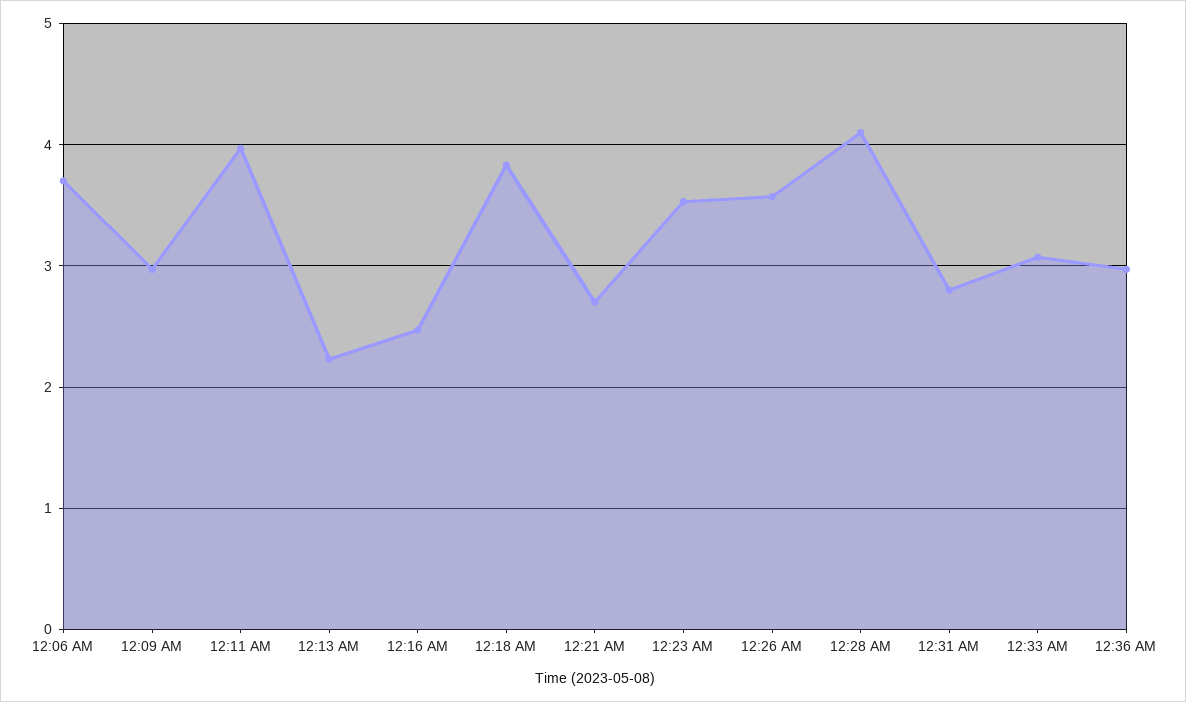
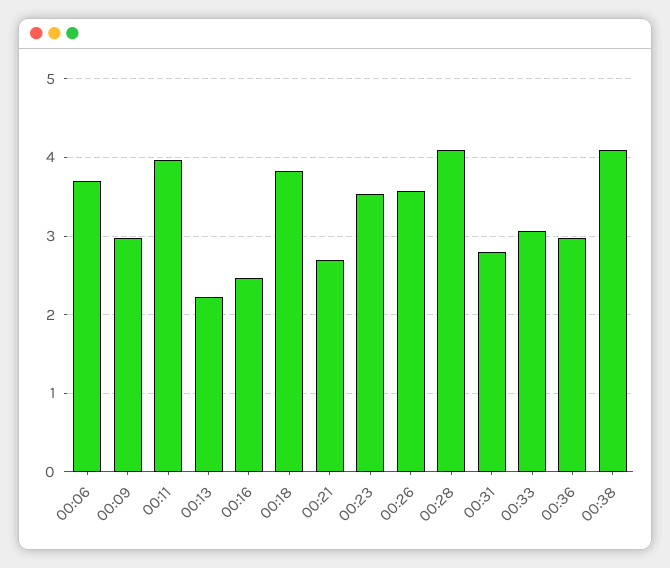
00:38: none -> 4.1

